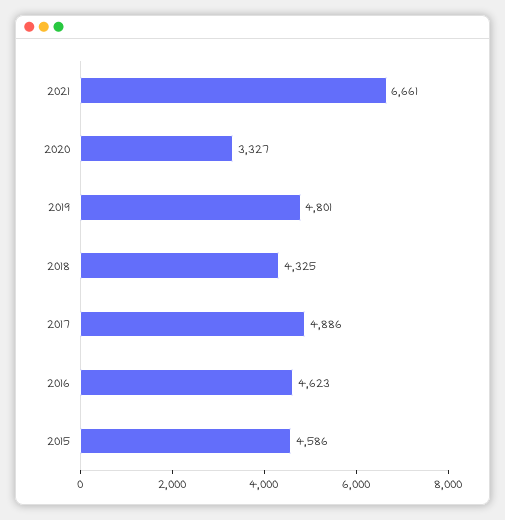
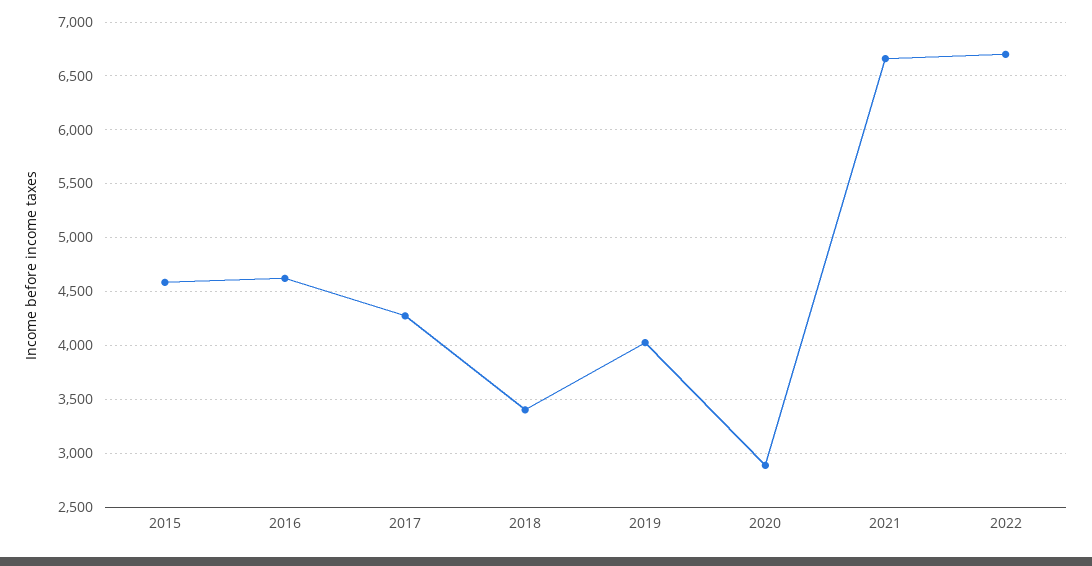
2020: 3327 -> 2900
2019: 4801 -> 4000
2018: 4325 -> 3400
2017: 4886 -> 4300
2022: none -> 6700

